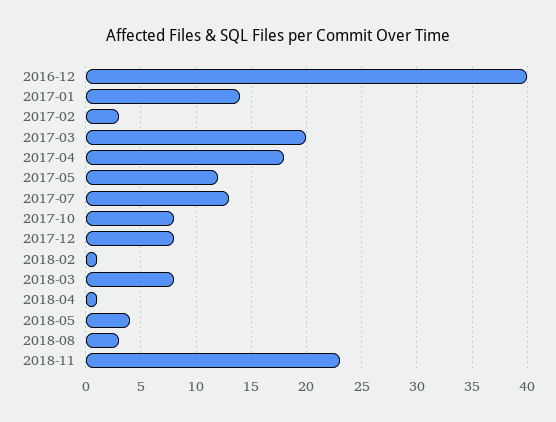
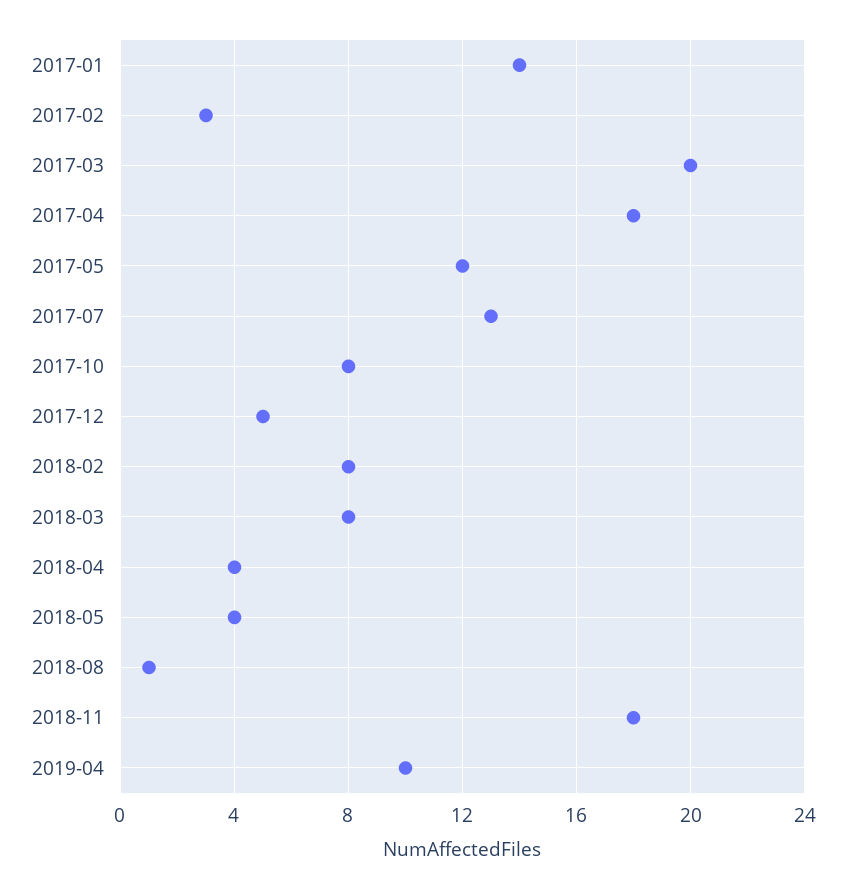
2016-12: 40 -> none
2017-12: 8 -> 5
2018-02: 1 -> 8
2018-04: 1 -> 4
2018-08: 3 -> 1
2018-11: 23 -> 18
2019-04: none -> 10

